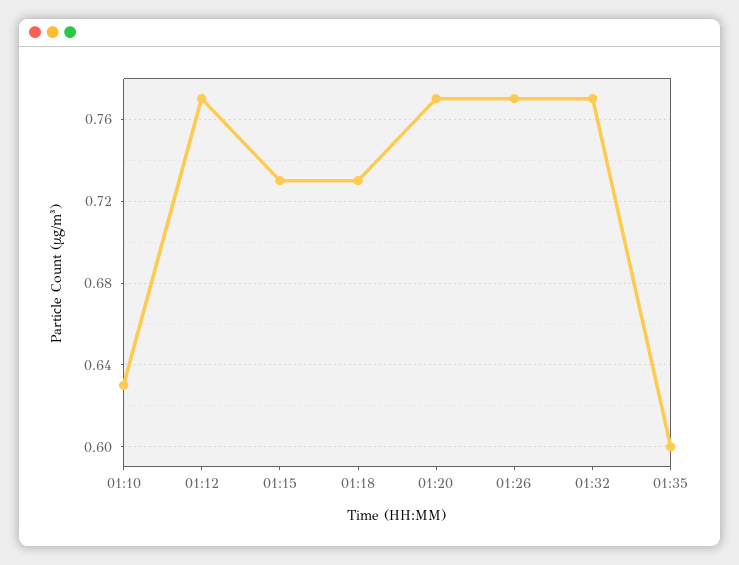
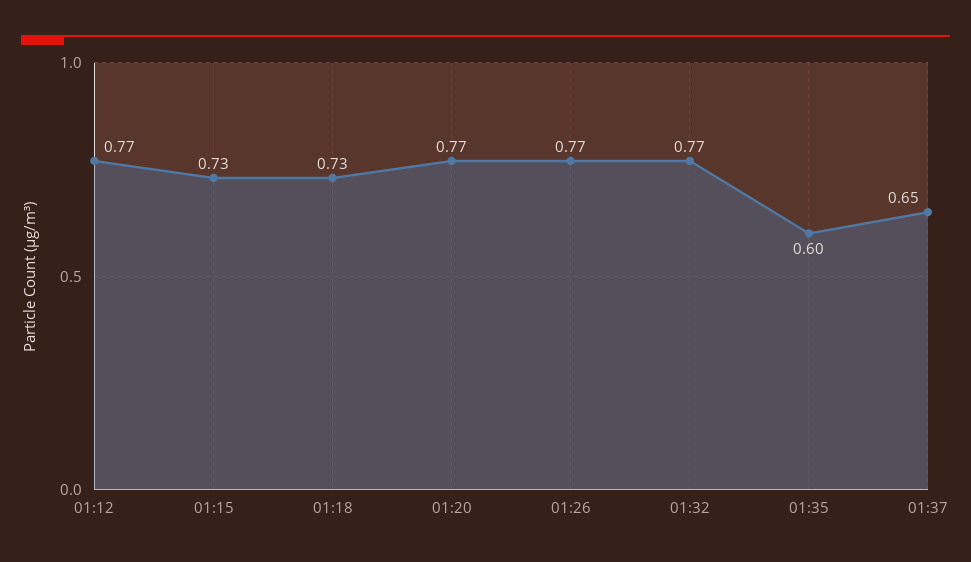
01:10: 0.63 -> none
01:37: none -> 0.65

